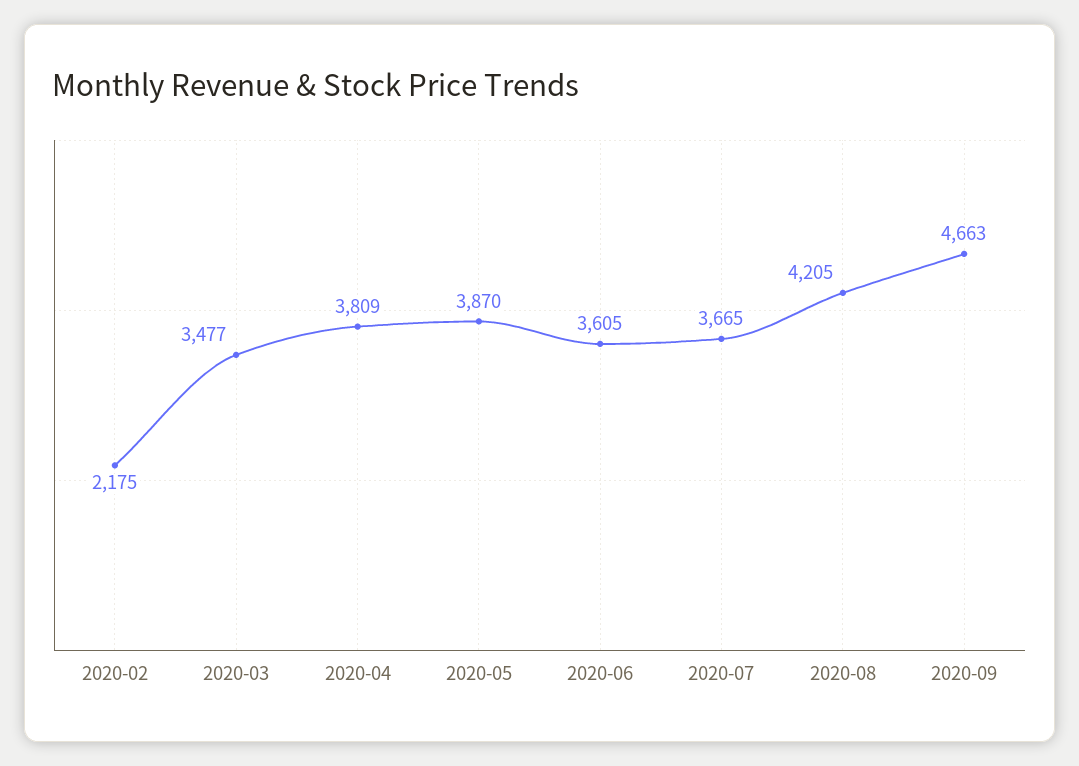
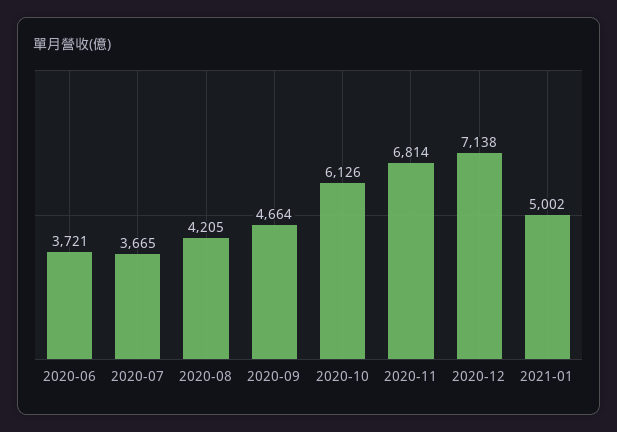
2020-02: 2175 -> none
2020-03: 3477 -> none
2020-04: 3809 -> none
2020-05: 3870 -> none
2020-06: 3605 -> 3721
2020-09: 4663 -> 4664
2020-10: none -> 6126
2020-11: none -> 6814
2020-12: none -> 7138
2021-01: none -> 5002

